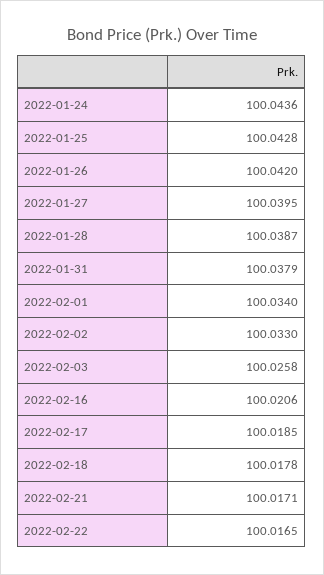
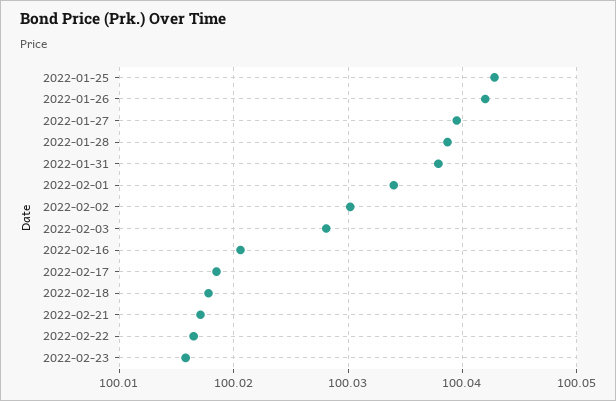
2022-01-24: 100.0436 -> none
2022-02-02: 100.033 -> 100.03
2022-02-03: 100.0258 -> 100.028
2022-02-23: none -> 100.016

